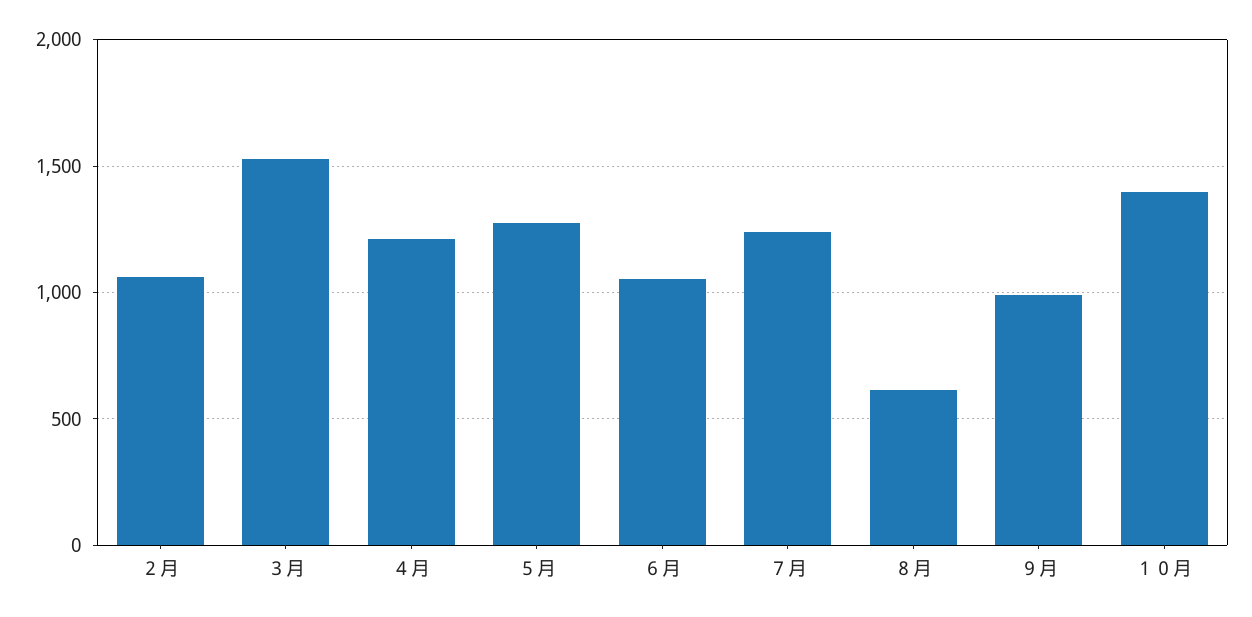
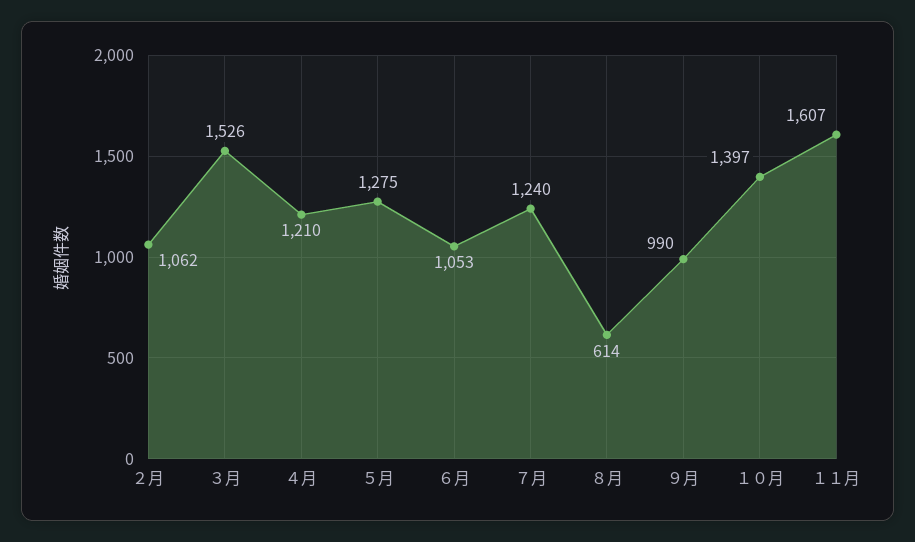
１１月: none -> 1607

